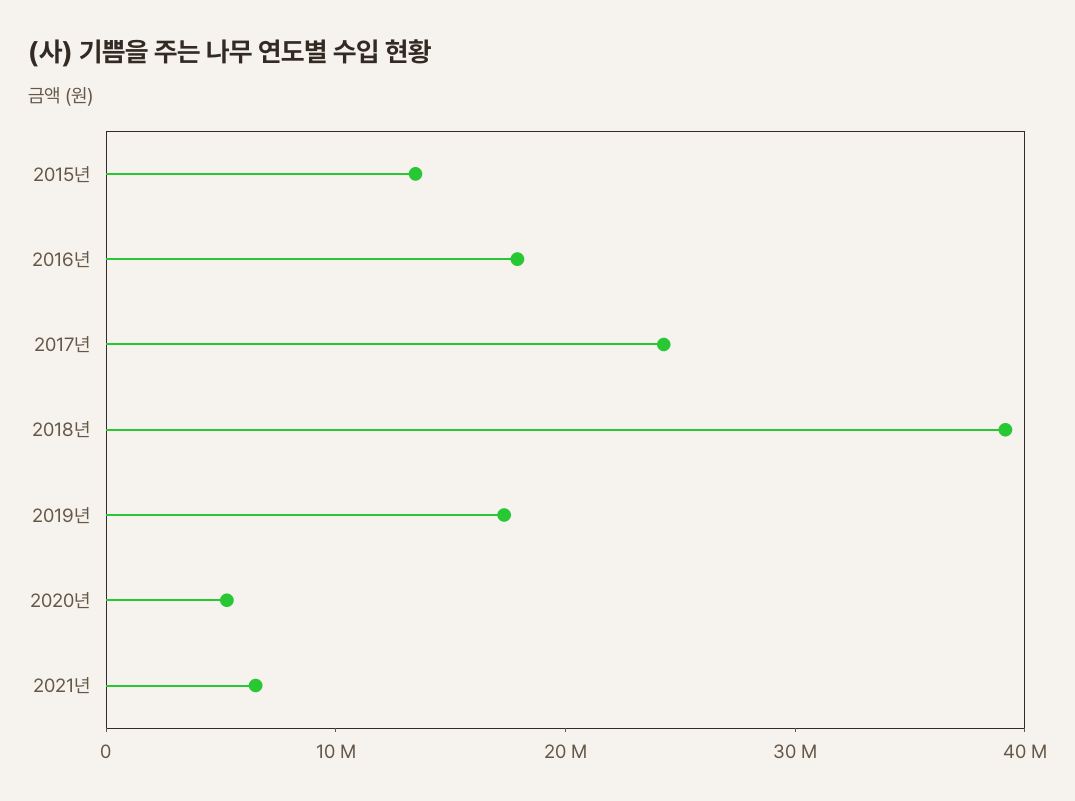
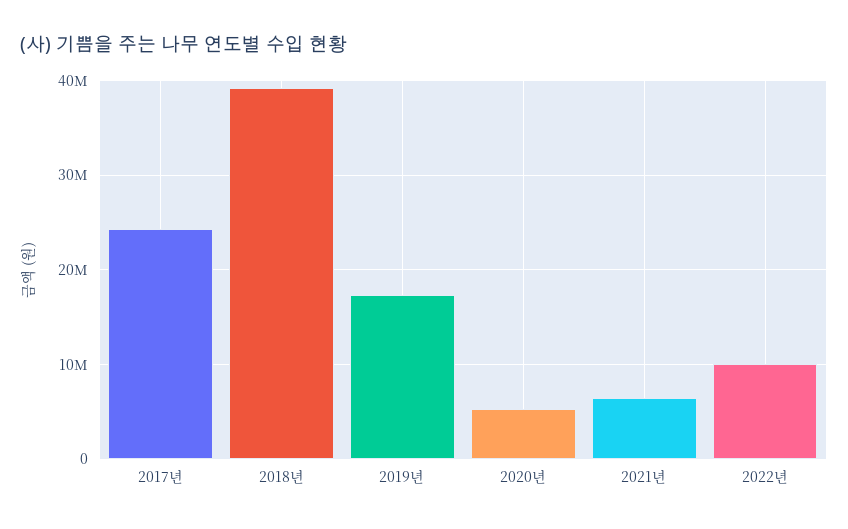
2015년: 14000000 -> none
2016년: 18000000 -> none
2022년: none -> 10000000

